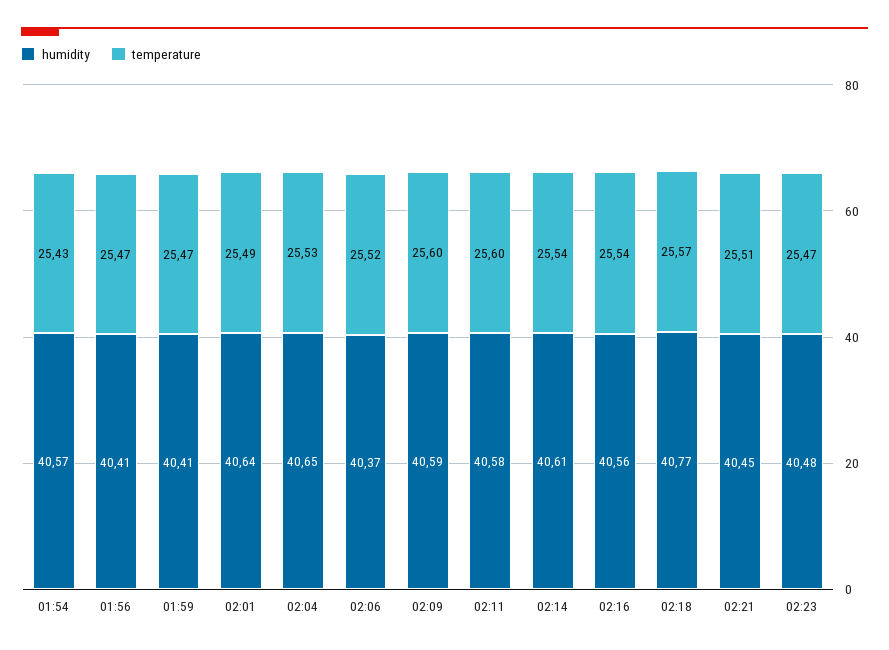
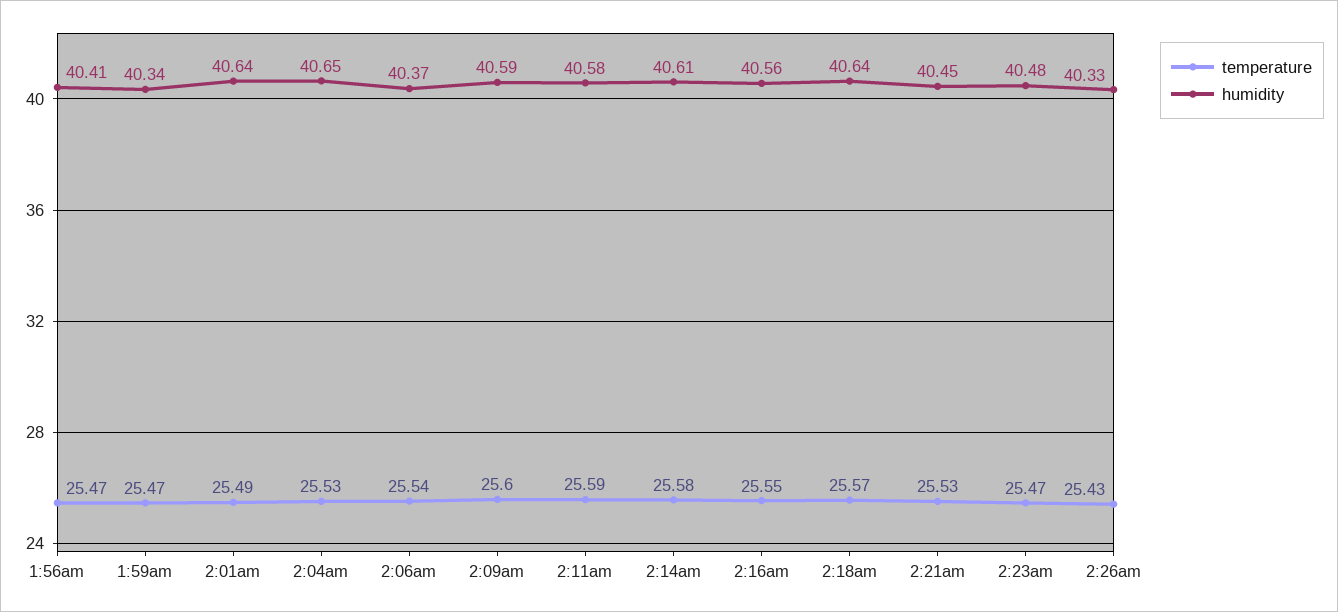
humidity, 01:54: 40.57 -> none
temperature, 01:54: 25.43 -> none
humidity, 01:59: 40.41 -> 40.34
temperature, 02:06: 25.52 -> 25.54
temperature, 02:11: 25.6 -> 25.59
temperature, 02:14: 25.54 -> 25.58
temperature, 02:16: 25.54 -> 25.55
humidity, 02:18: 40.77 -> 40.64
temperature, 02:21: 25.51 -> 25.53
temperature, 2:26am: none -> 25.43
humidity, 2:26am: none -> 40.33

